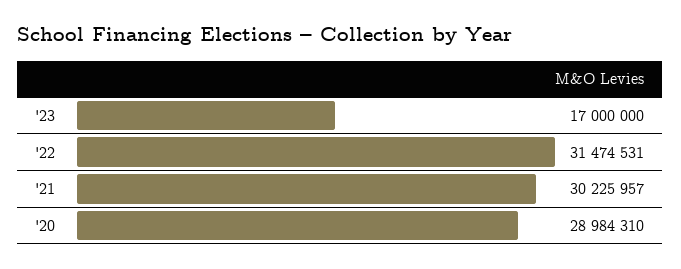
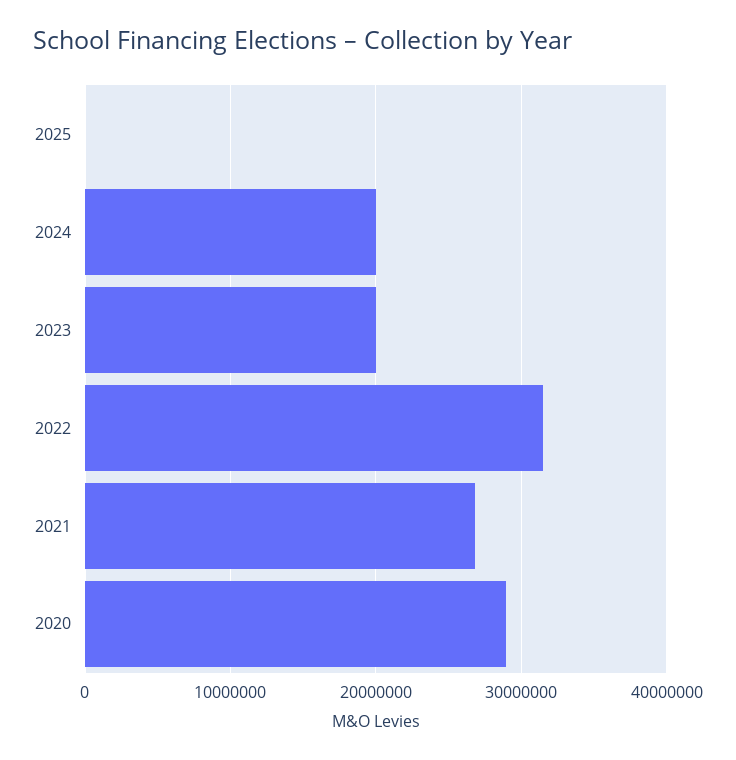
'23: 17000000 -> 20000000
'21: 30225957 -> 27000000
2025: none -> 0
2024: none -> 20000000

